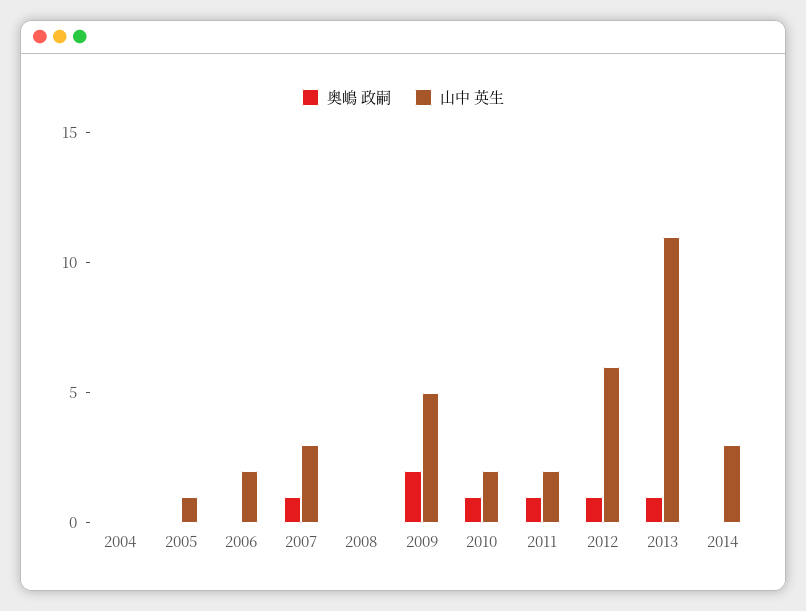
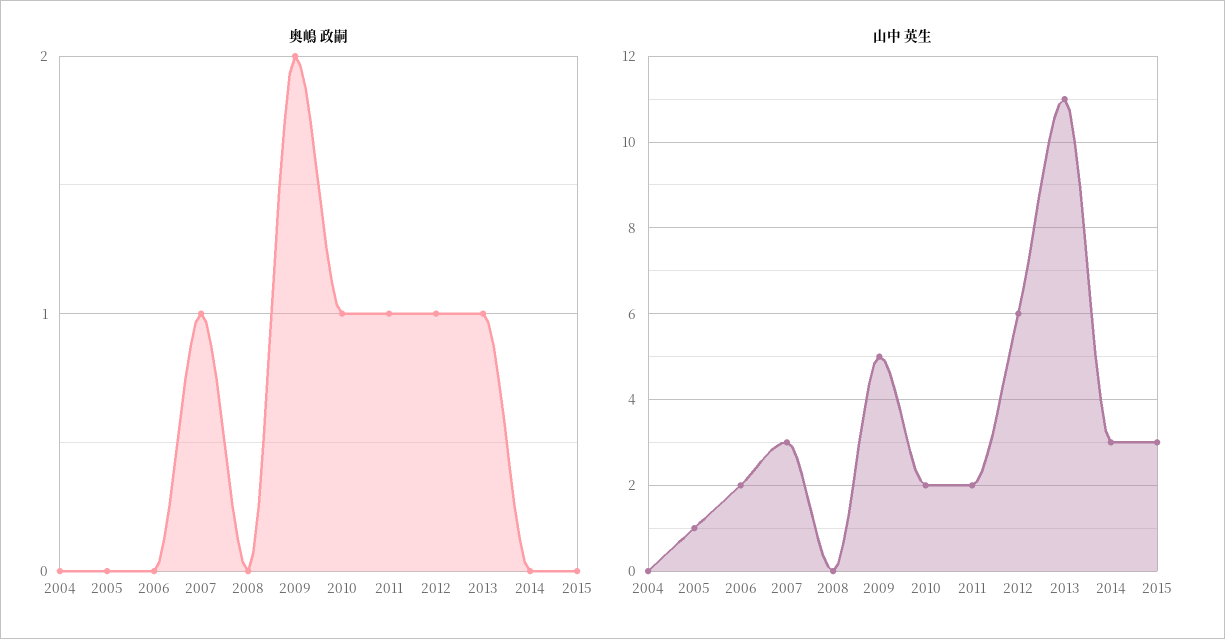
奥嶋 政嗣, 2015: none -> 0
山中 英生, 2015: none -> 3

